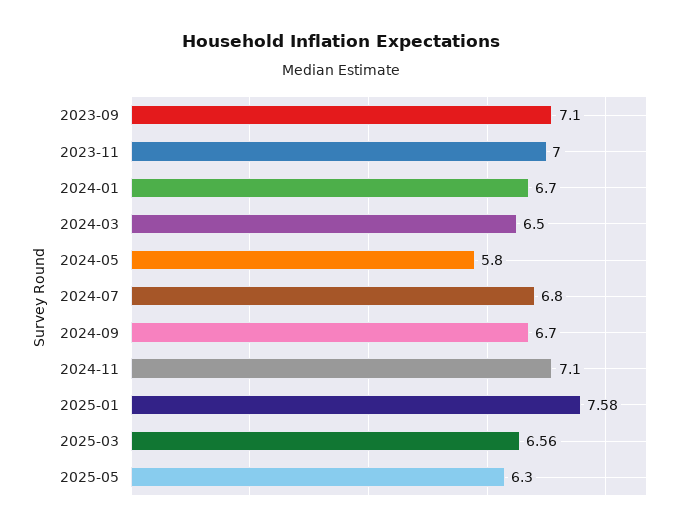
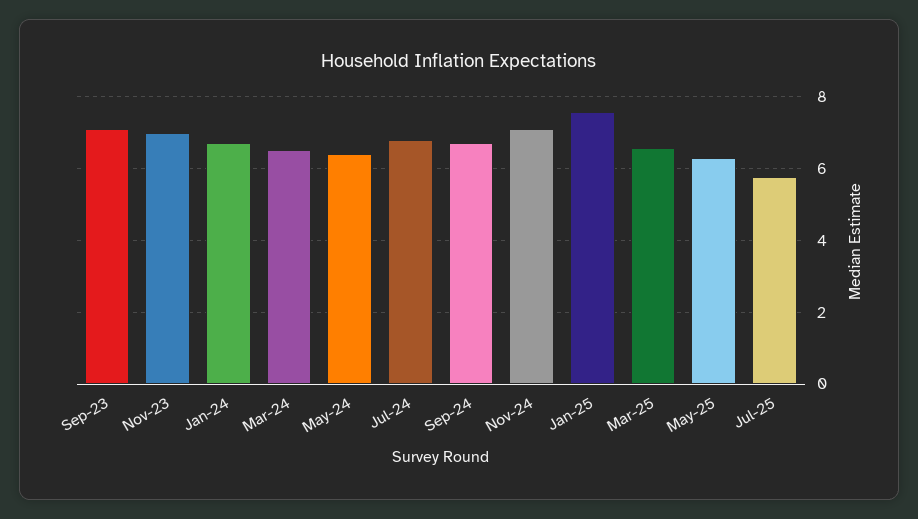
2024-05: 5.8 -> 6.4
Jul-25: none -> 5.8

